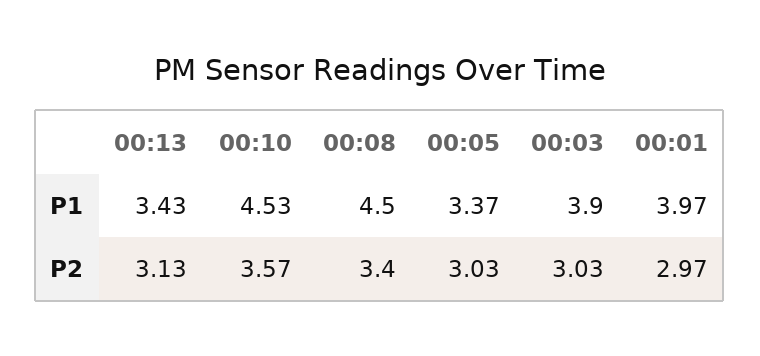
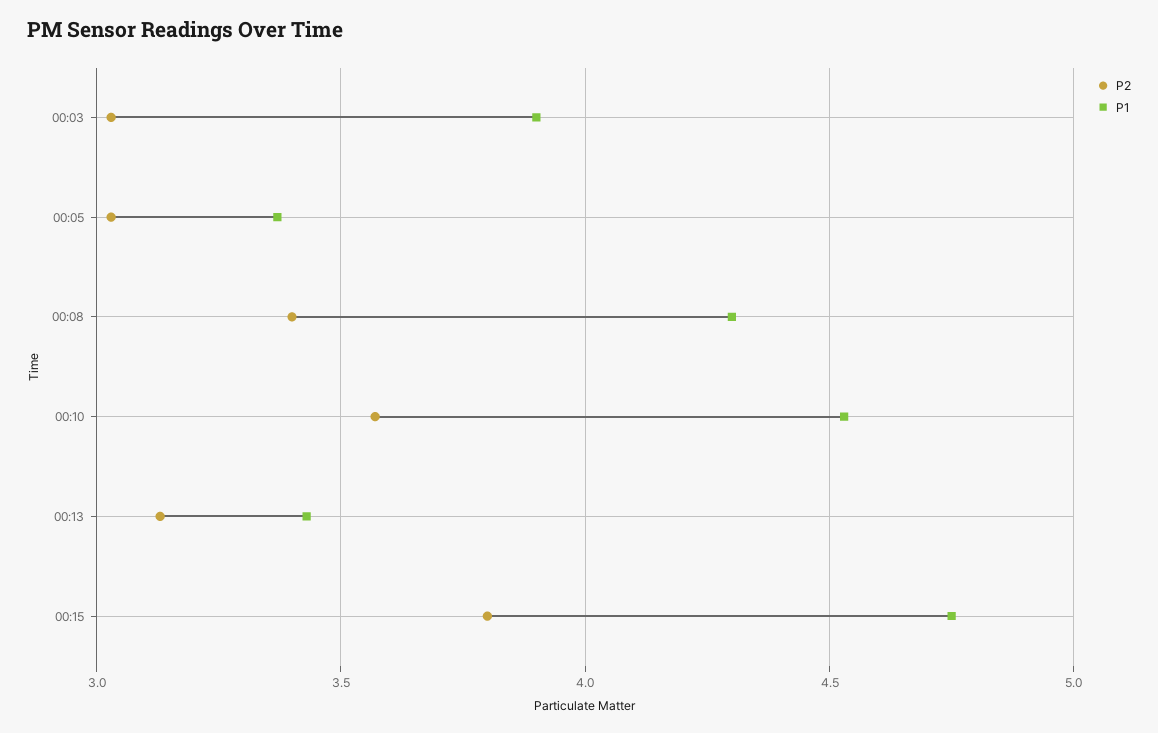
P1, 00:08: 4.5 -> 4.3
P1, 00:01: 3.97 -> none
P2, 00:01: 2.97 -> none
P2, 00:15: none -> 3.8
P1, 00:15: none -> 4.75

